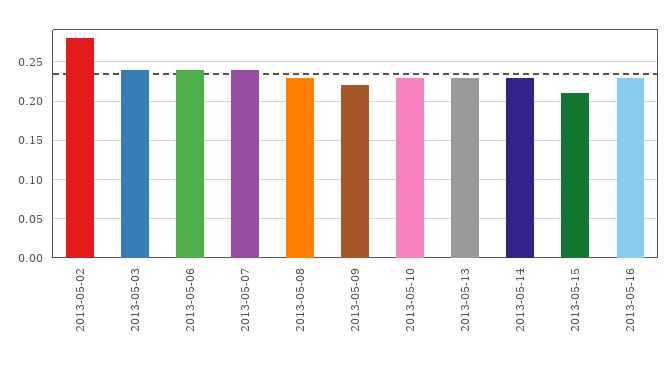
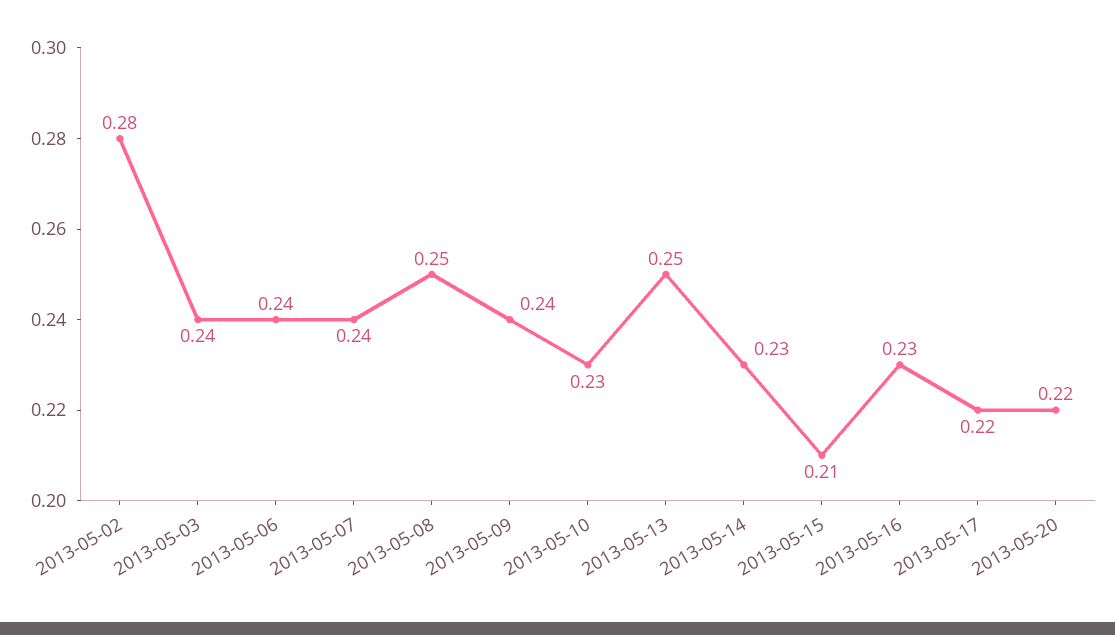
2013-05-08: 0.23 -> 0.25
2013-05-09: 0.22 -> 0.24
2013-05-13: 0.23 -> 0.25
2013-05-17: none -> 0.22
2013-05-20: none -> 0.22

